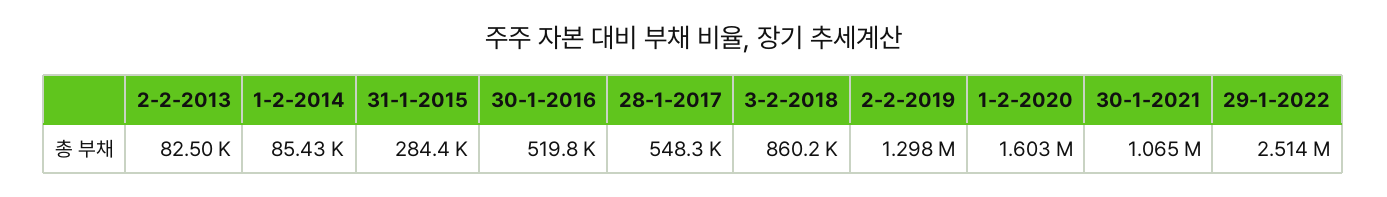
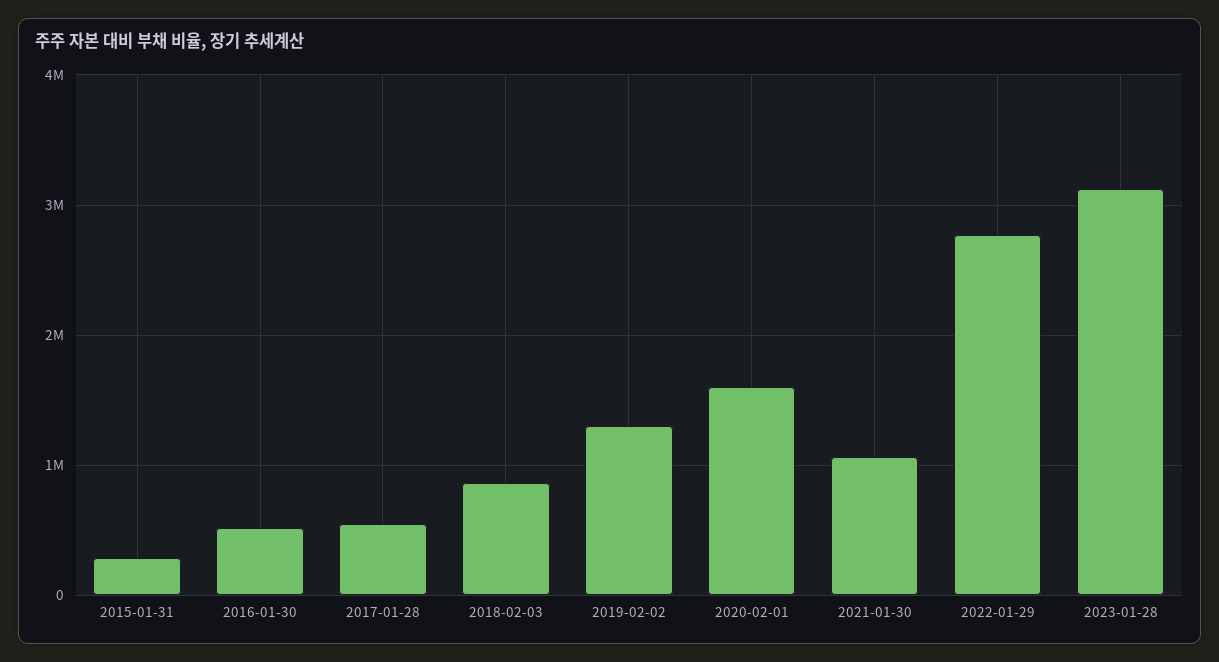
2-2-2013: 82500 -> none
1-2-2014: 85430 -> none
29-1-2022: 2514000 -> 2800000
2023-01-28: none -> 3100000

